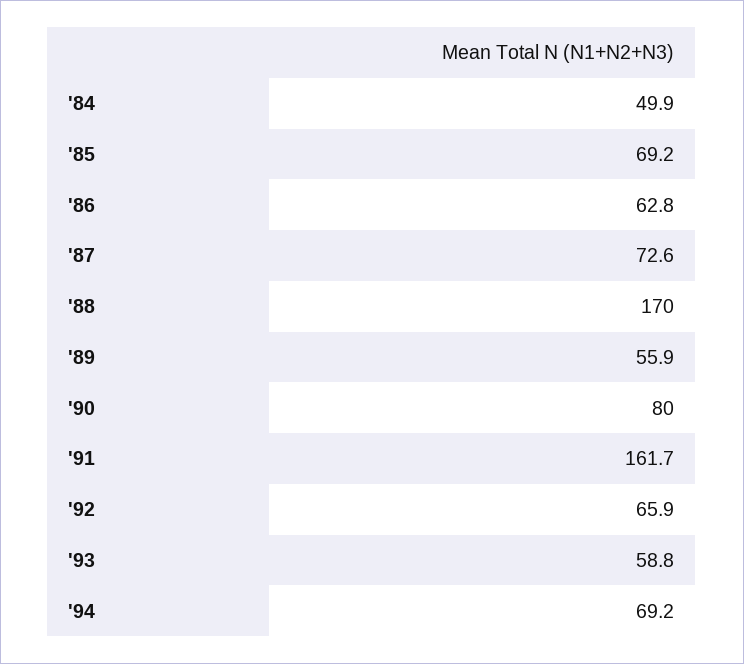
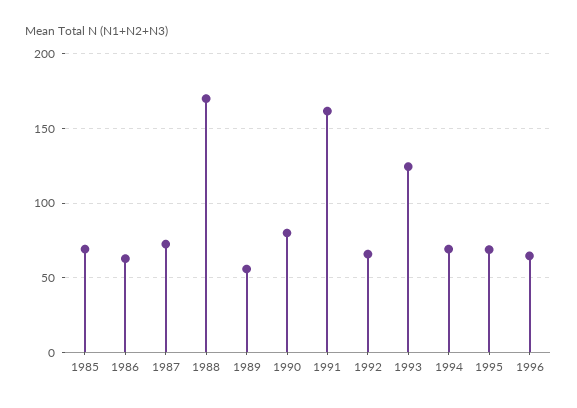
'84: 49.9 -> none
'93: 58.8 -> 125
1995: none -> 70
1996: none -> 65

